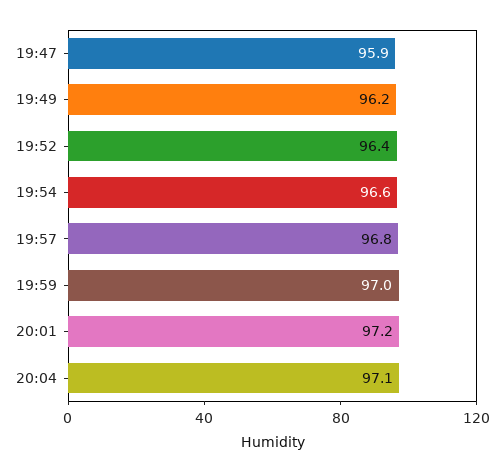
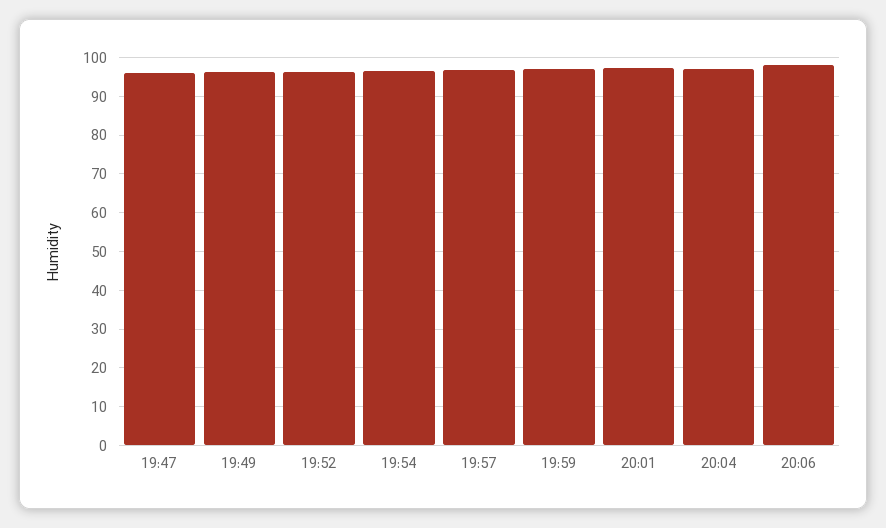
20:06: none -> 98

